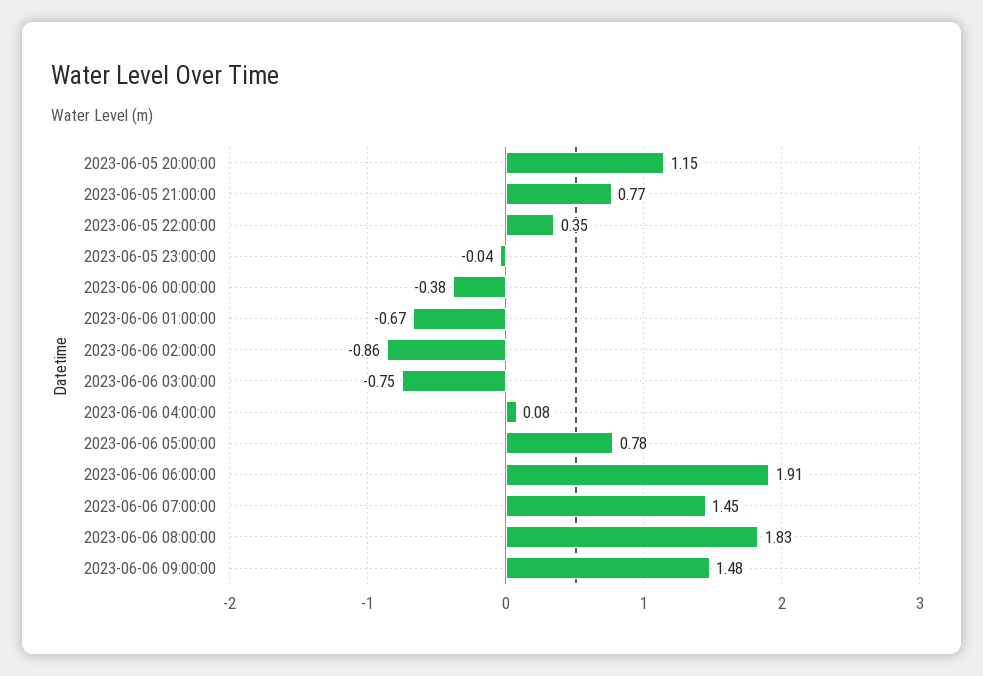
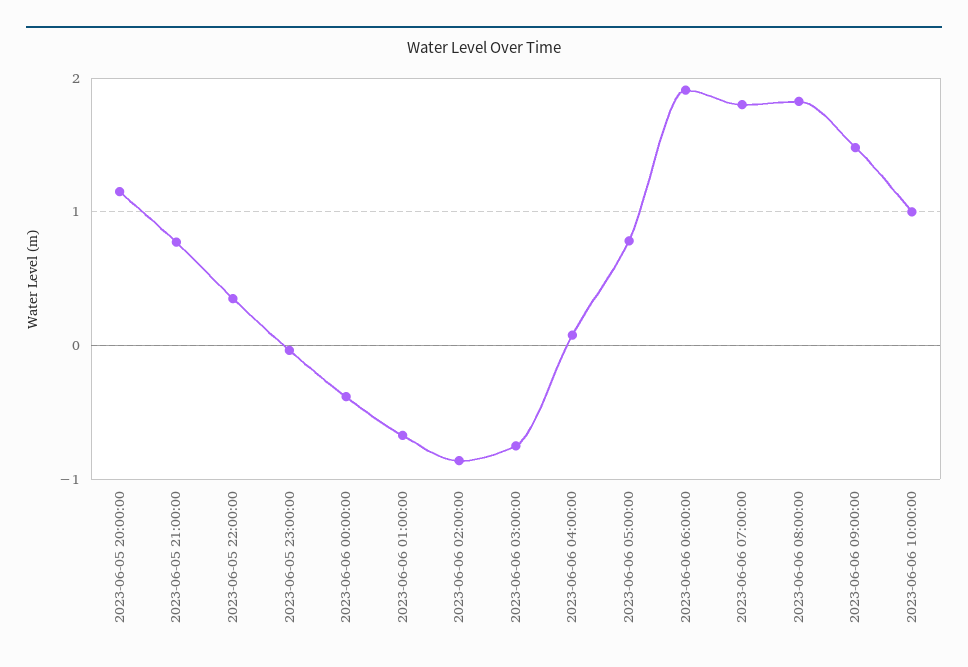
2023-06-06 07:00:00: 1.45 -> 1.8
2023-06-06 10:00:00: none -> 1

